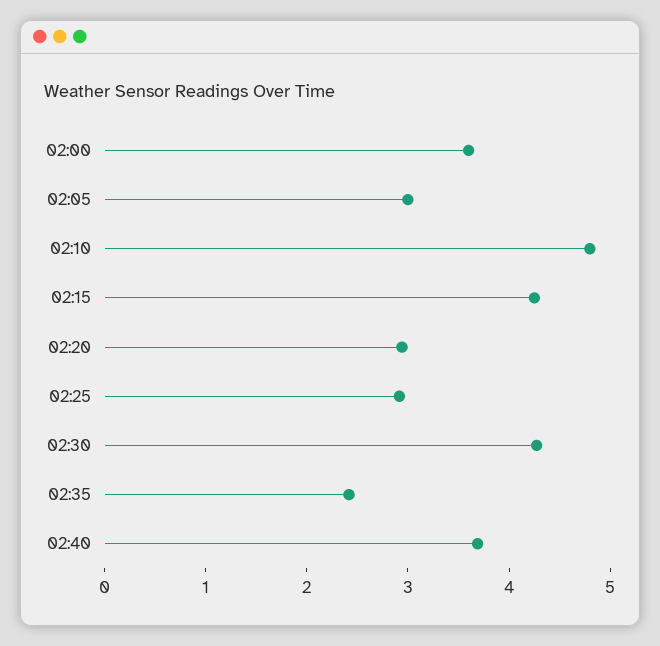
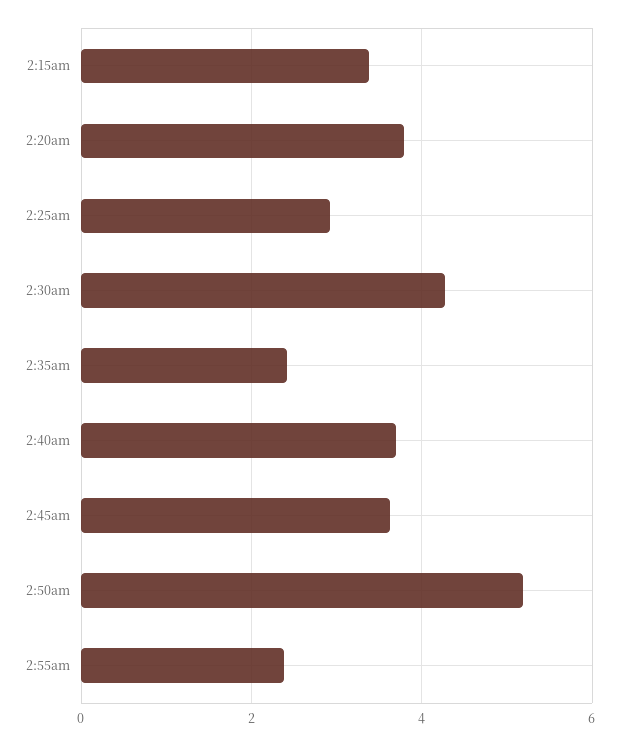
02:00: 3.6 -> none
02:05: 3 -> none
02:10: 4.8 -> none
02:15: 4.2 -> 3.4
02:20: 3 -> 3.8
2:45am: none -> 3.6
2:50am: none -> 5.2
2:55am: none -> 2.4

